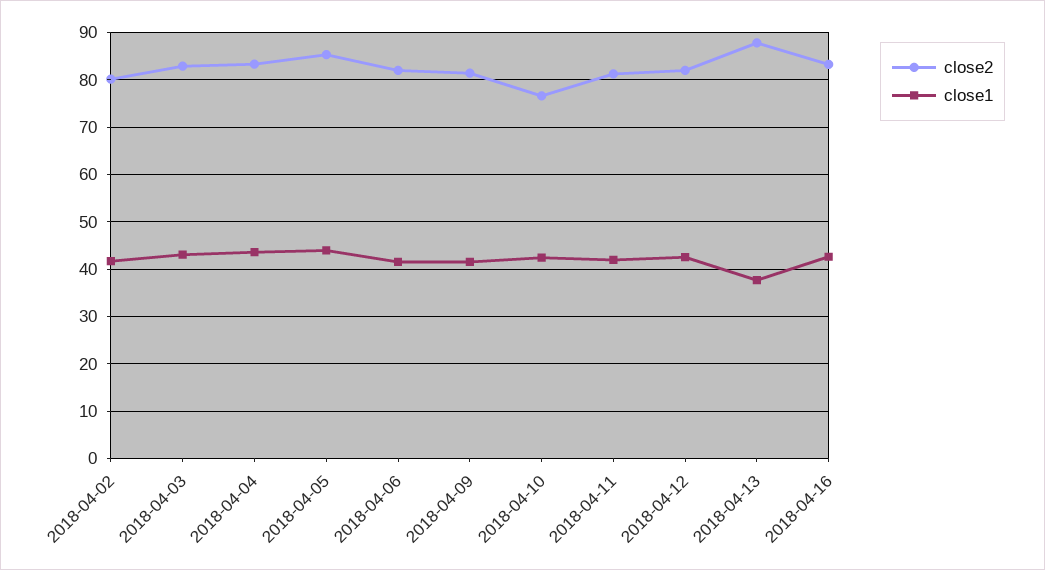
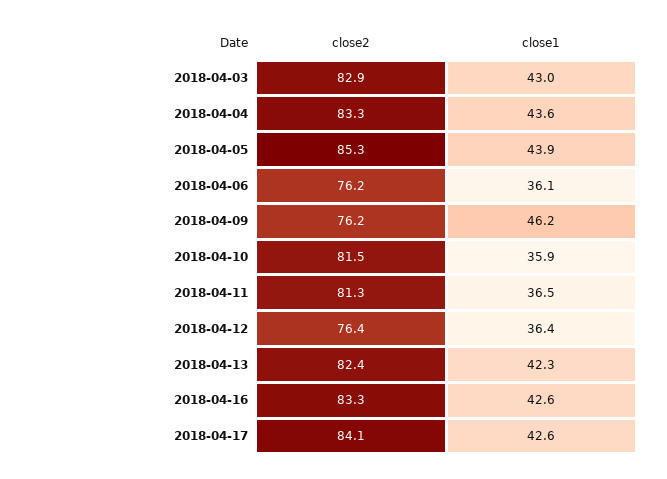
close2, 2018-04-02: 80 -> none
close1, 2018-04-02: 42 -> none
close2, 2018-04-06: 82 -> 76.2
close1, 2018-04-06: 42 -> 36.1
close2, 2018-04-09: 82 -> 76.2
close1, 2018-04-09: 42 -> 46.2
close2, 2018-04-10: 76 -> 81.5
close1, 2018-04-10: 42 -> 35.9
close1, 2018-04-11: 42 -> 36.5
close2, 2018-04-12: 82 -> 76.4
close1, 2018-04-12: 42 -> 36.4
close2, 2018-04-13: 88 -> 82.4
close1, 2018-04-13: 38 -> 42.3
close2, 2018-04-17: none -> 84.1
close1, 2018-04-17: none -> 42.6

